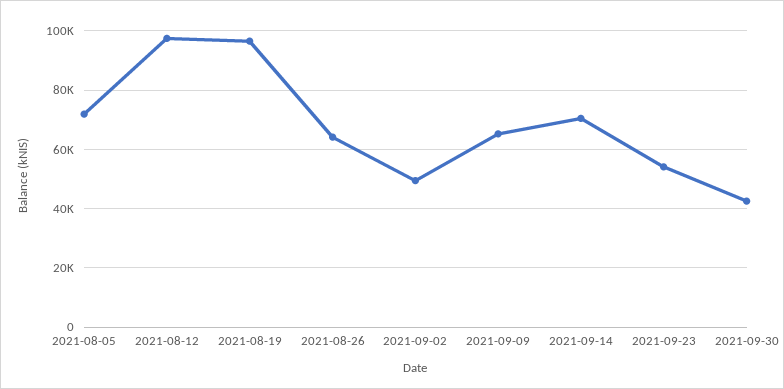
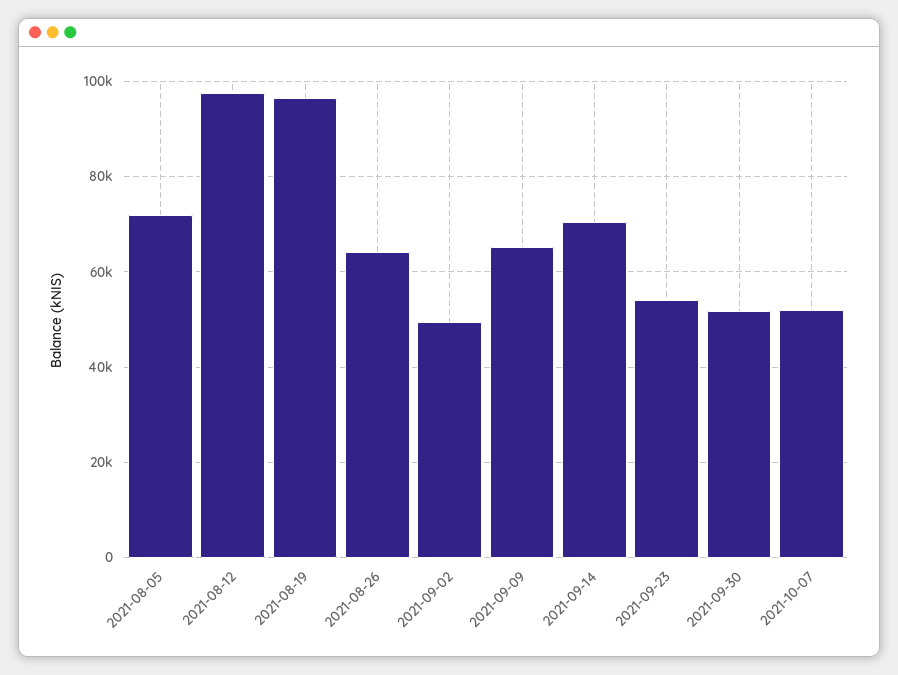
2021-09-30: 42500 -> 52000
2021-10-07: none -> 52000

